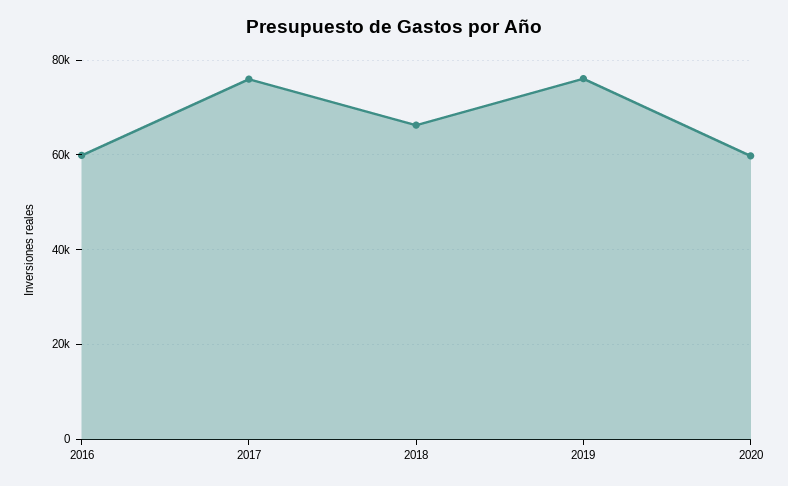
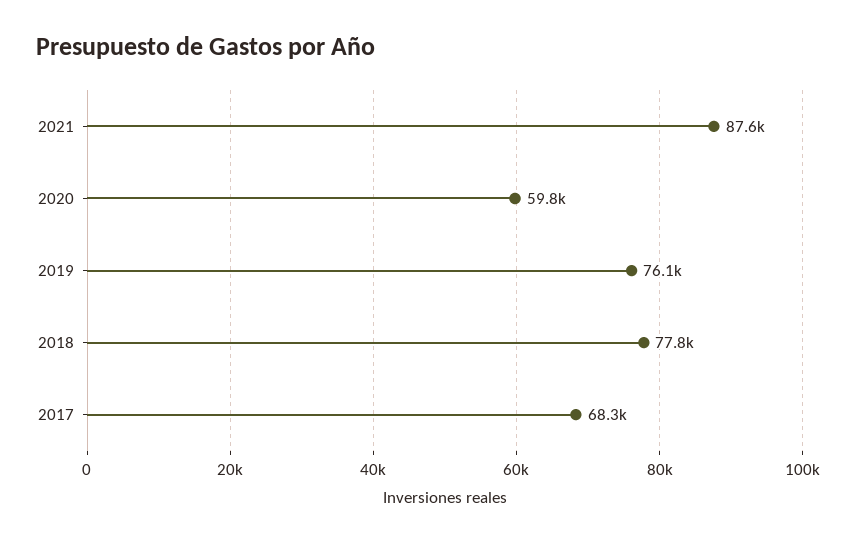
2016: 60000 -> none
2017: 76000 -> 68300
2018: 66000 -> 77800
2021: none -> 87600

